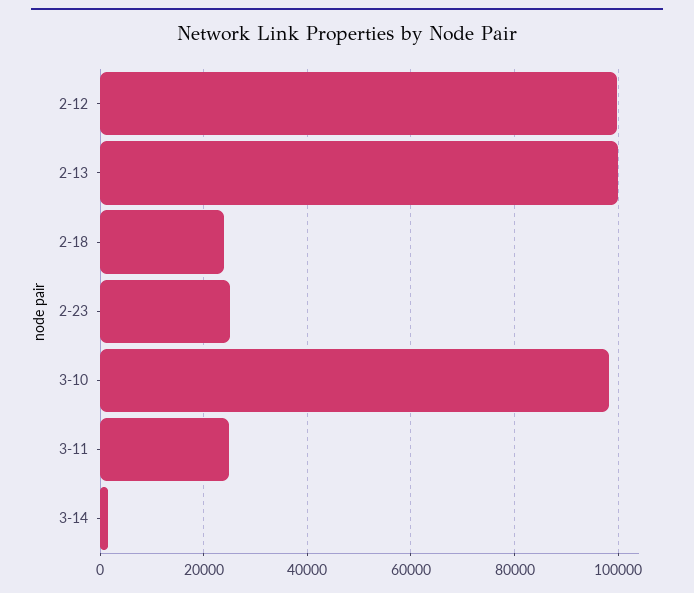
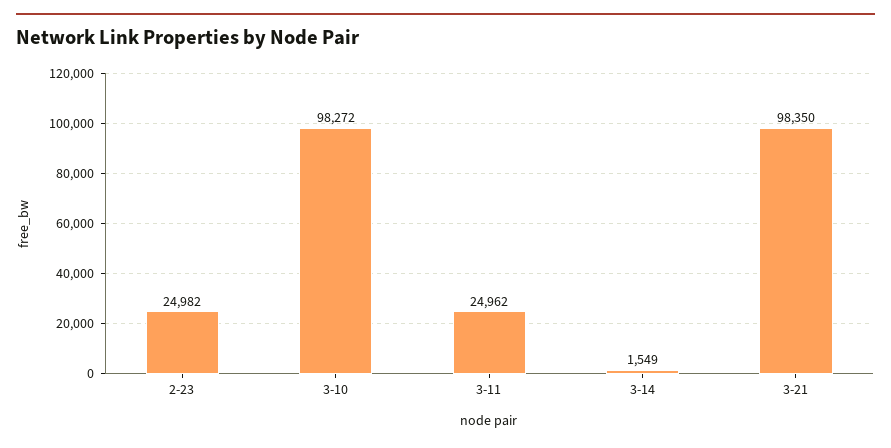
2-12: 100000 -> none
2-13: 100000 -> none
2-18: 24000 -> none
3-21: none -> 98350

